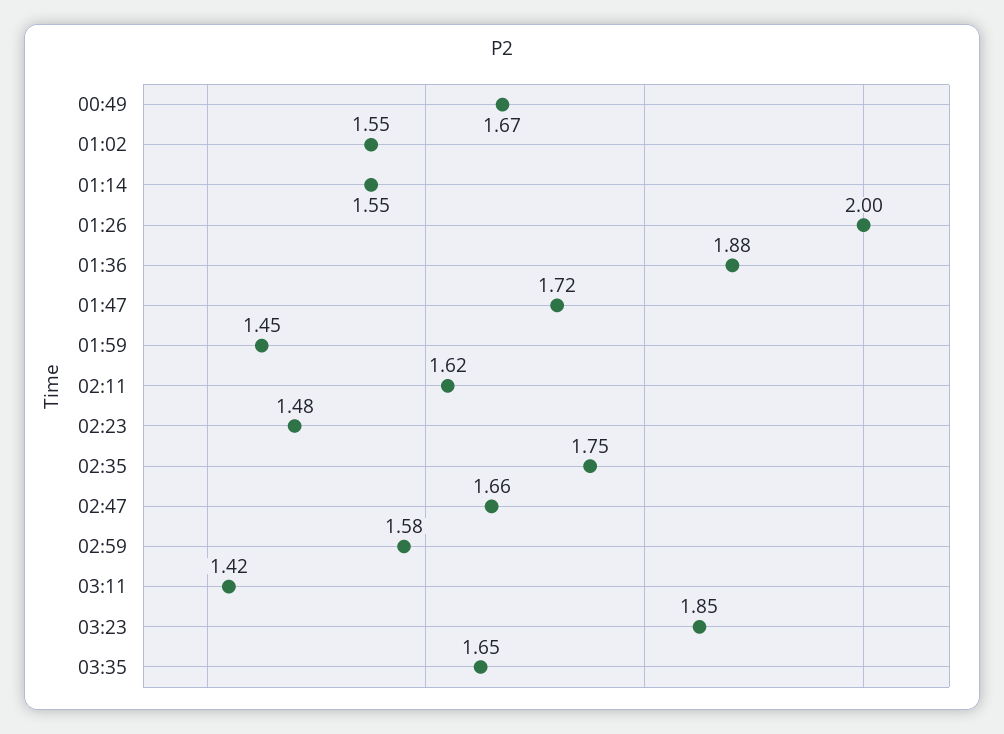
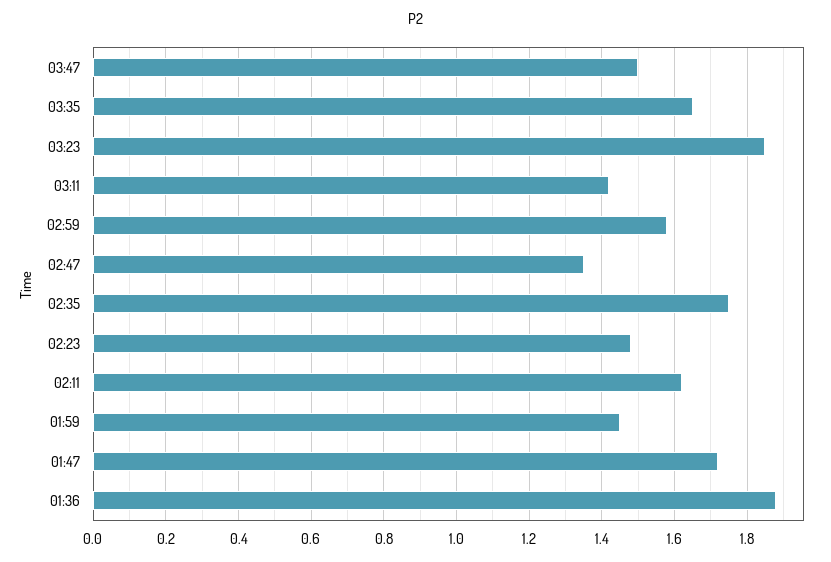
00:49: 1.67 -> none
01:02: 1.55 -> none
01:14: 1.55 -> none
01:26: 2 -> none
02:47: 1.66 -> 1.35
03:47: none -> 1.5

